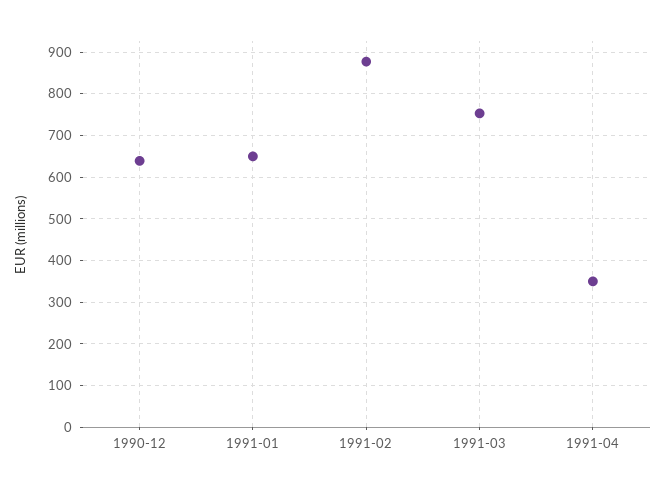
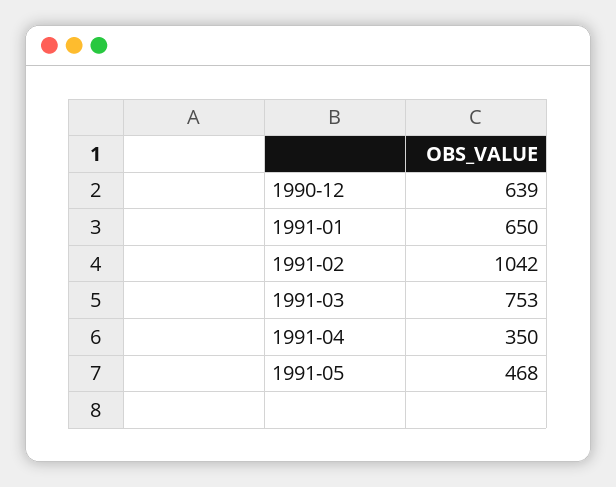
1991-02: 880 -> 1042
1991-05: none -> 468

